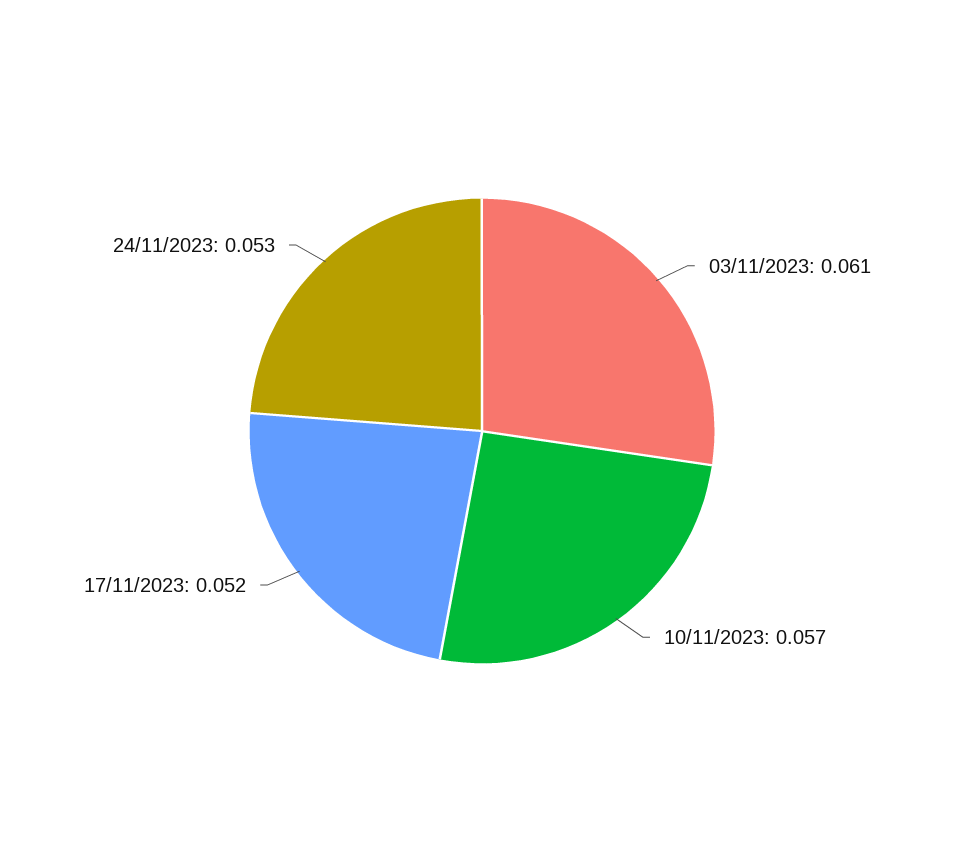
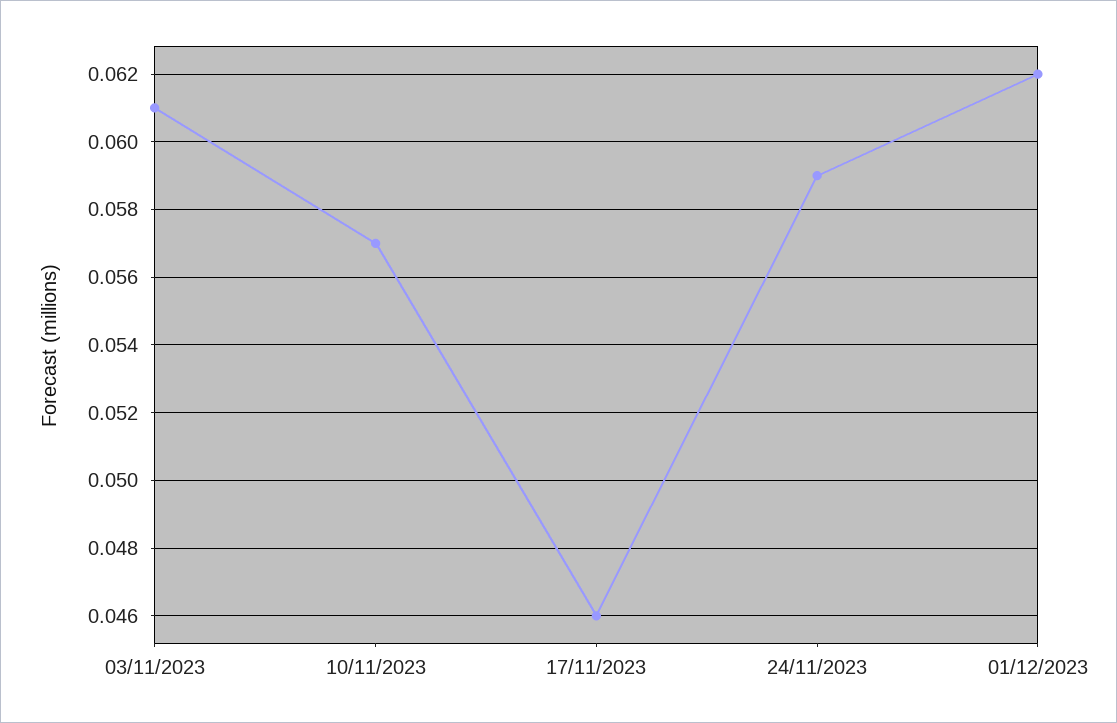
17/11/2023: 0.052 -> 0.046
24/11/2023: 0.053 -> 0.059
01/12/2023: none -> 0.062

